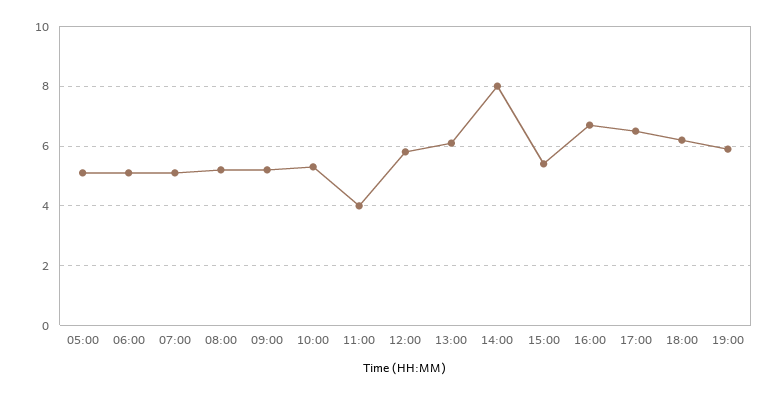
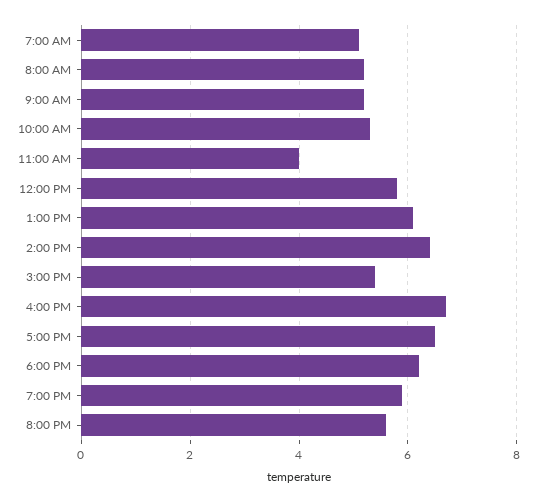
05:00: 5 -> none
06:00: 5 -> none
14:00: 8 -> 6.5
8:00 PM: none -> 5.5

